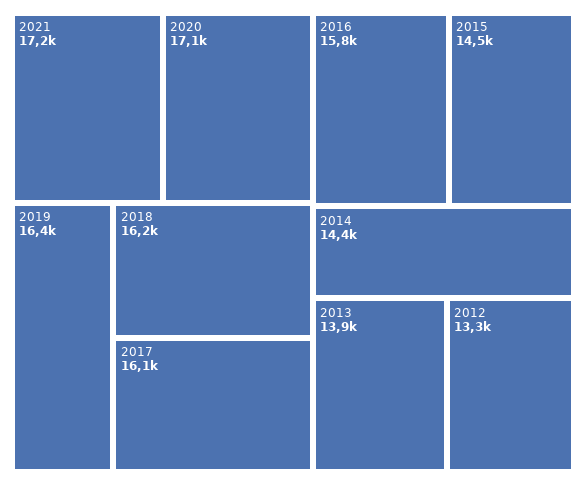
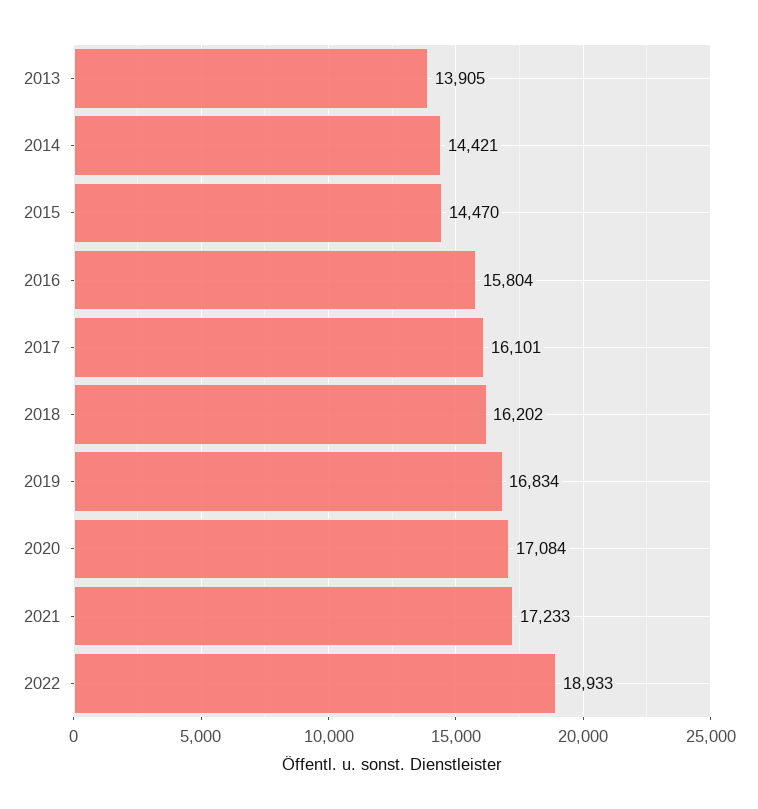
2019: 16400 -> 16834
2012: 13300 -> none
2022: none -> 18933

